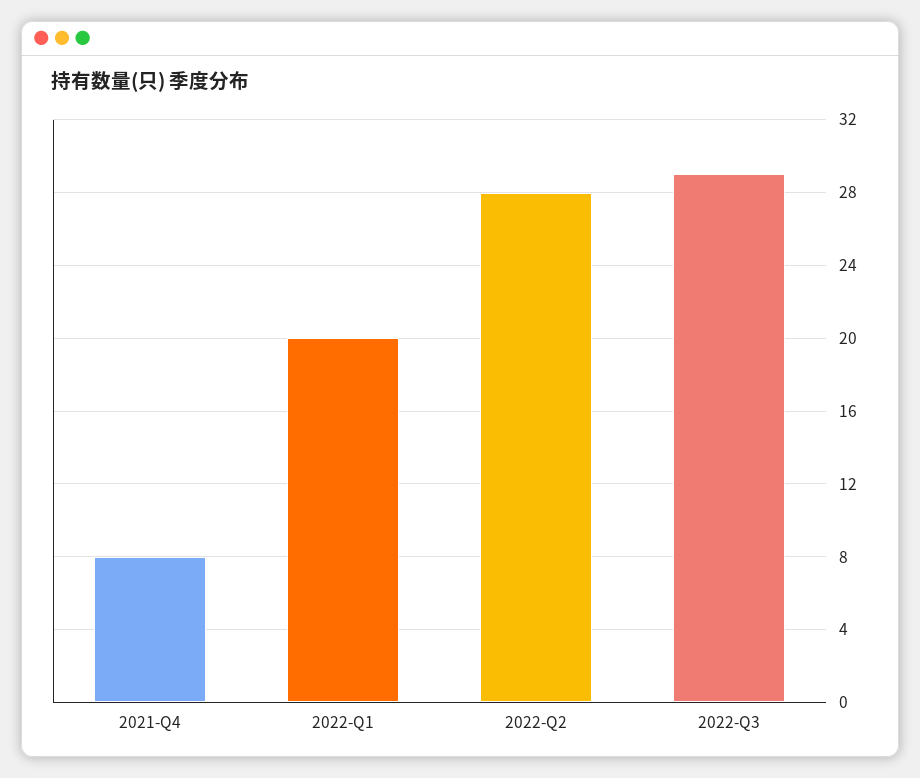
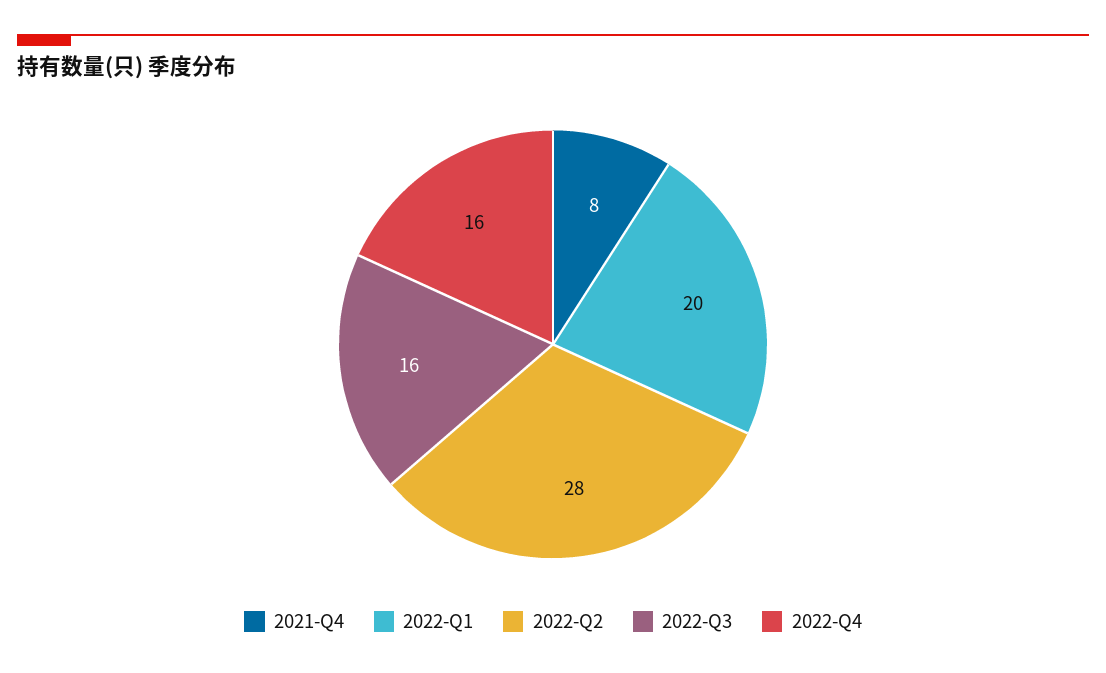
2022-Q3: 29 -> 16
2022-Q4: none -> 16

